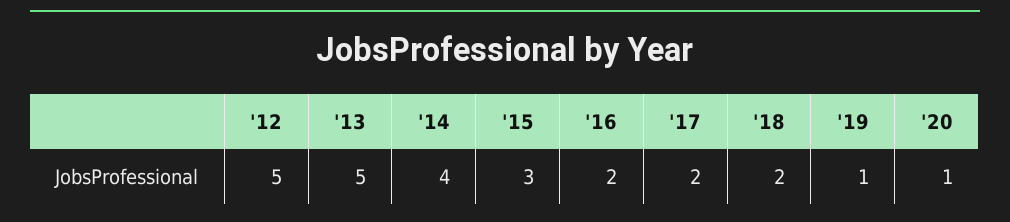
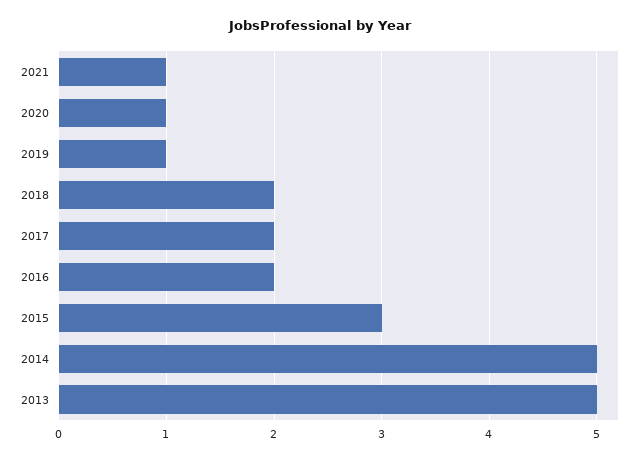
'12: 5 -> none
'14: 4 -> 5
2021: none -> 1

